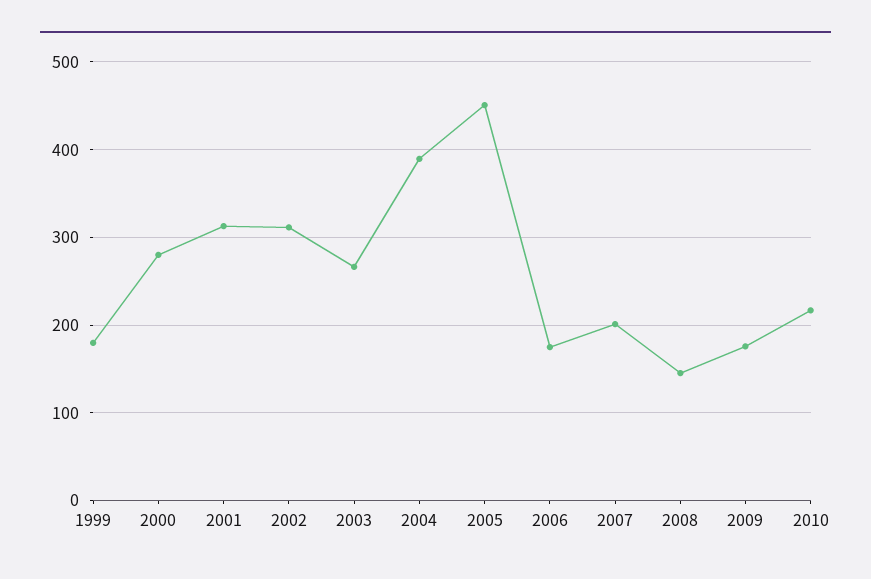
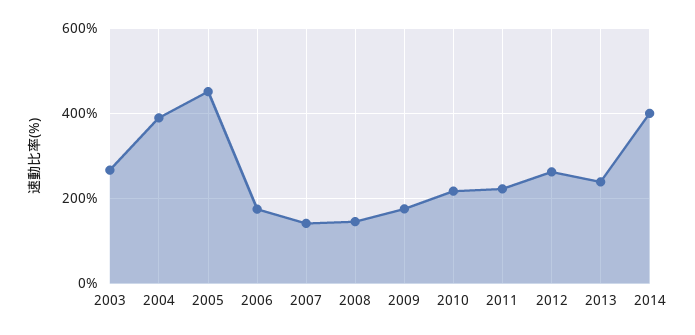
1999: 180 -> none
2000: 280 -> none
2001: 310 -> none
2002: 310 -> none
2007: 200 -> 140
2011: none -> 220
2012: none -> 260
2013: none -> 240
2014: none -> 400

